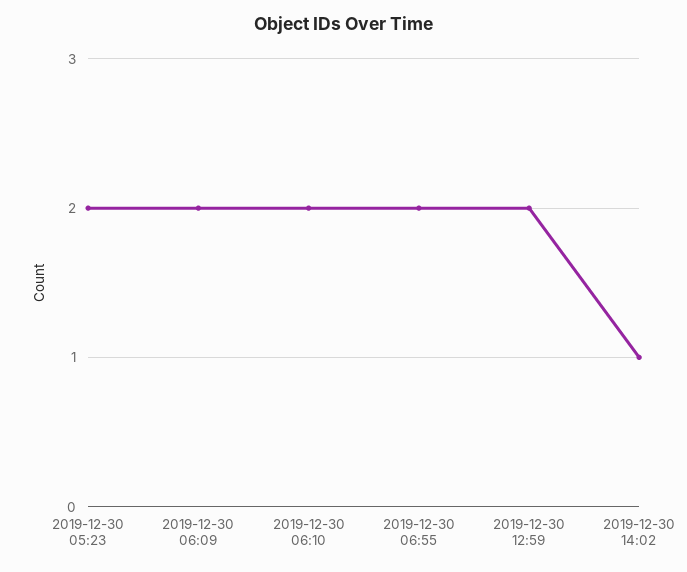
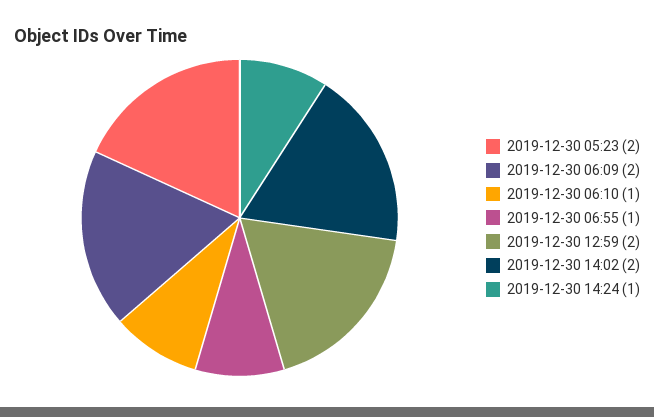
2019-12-30 06:10: 2 -> 1
2019-12-30 06:55: 2 -> 1
2019-12-30 14:02: 1 -> 2
2019-12-30 14:24: none -> 1

